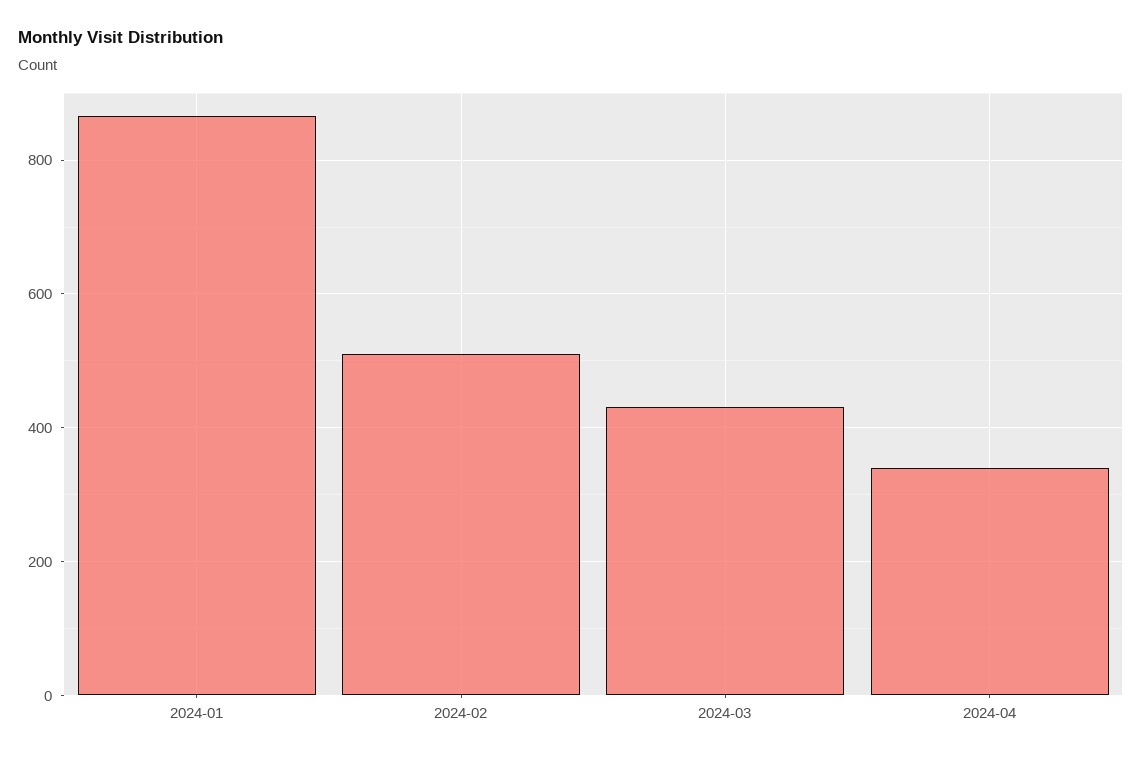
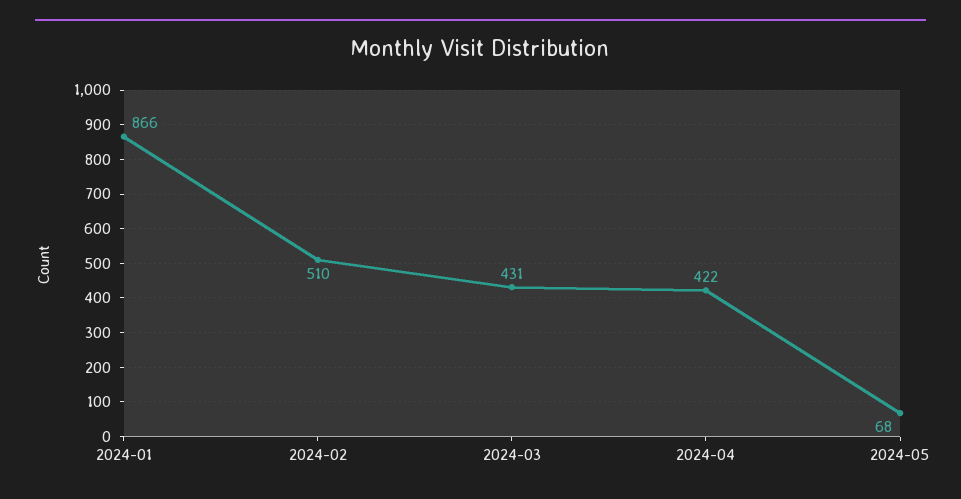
2024-04: 340 -> 422
2024-05: none -> 68

